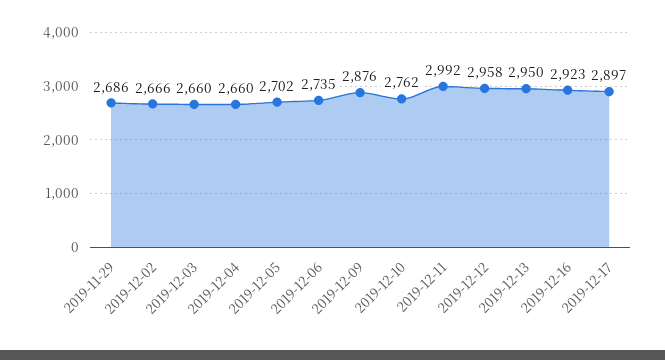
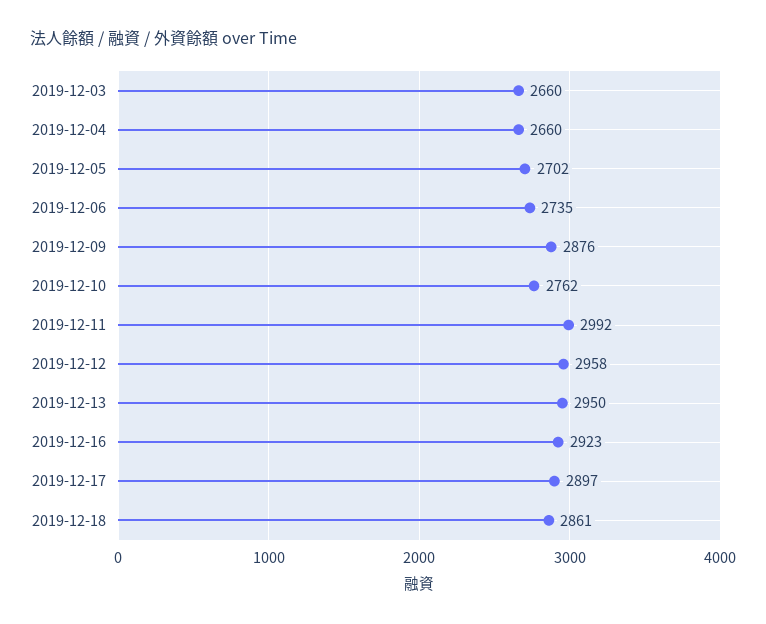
2019-11-29: 2686 -> none
2019-12-02: 2666 -> none
2019-12-18: none -> 2861

